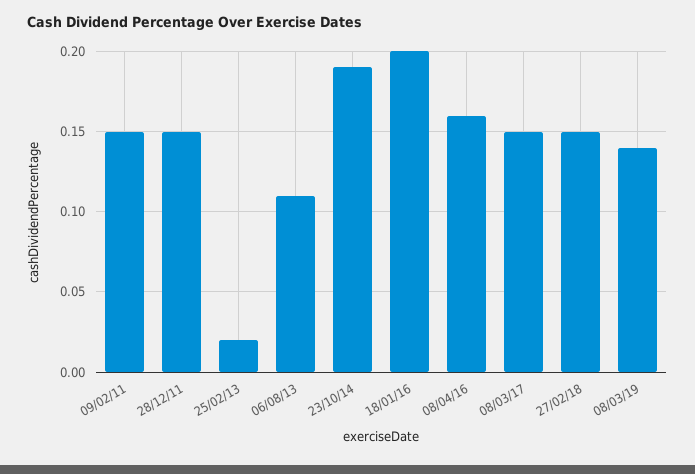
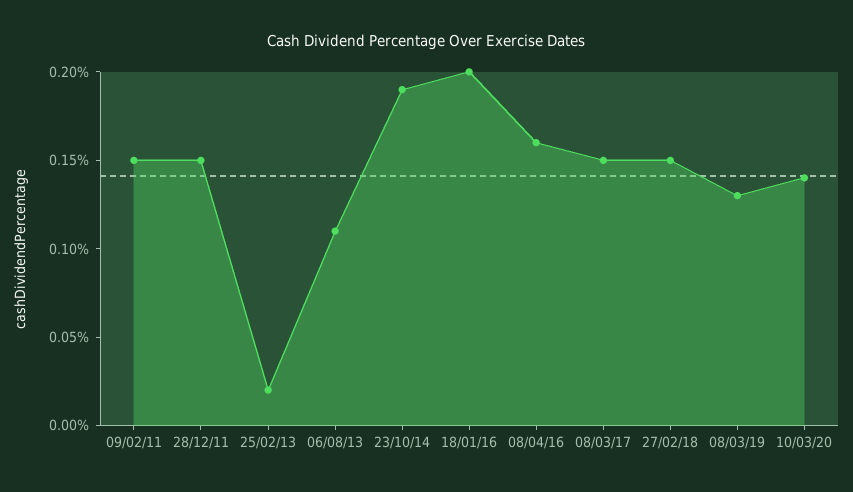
08/03/19: 0.14 -> 0.13
10/03/20: none -> 0.14

